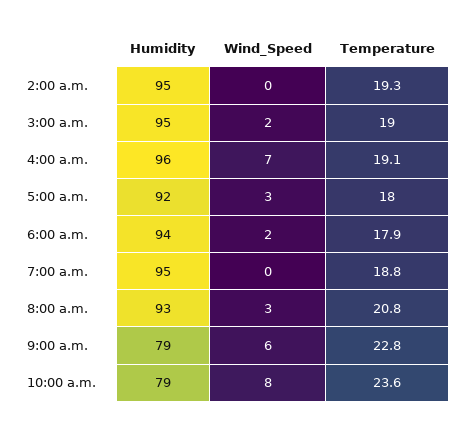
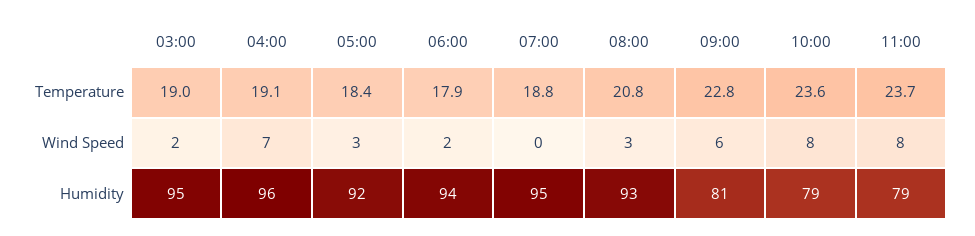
Humidity, 2:00 a.m.: 95 -> none
Wind_Speed, 2:00 a.m.: 0 -> none
Temperature, 2:00 a.m.: 19.3 -> none
Temperature, 5:00 a.m.: 18 -> 18.4
Humidity, 9:00 a.m.: 79 -> 81
Temperature, 11:00: none -> 23.7
Wind_Speed, 11:00: none -> 8
Humidity, 11:00: none -> 79

